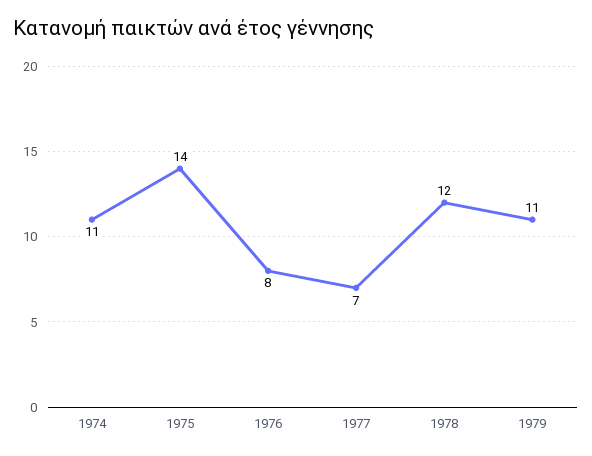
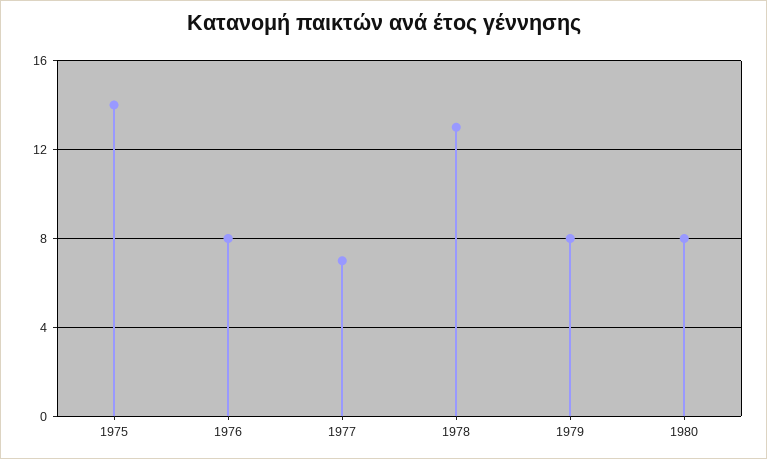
1974: 11 -> none
1978: 12 -> 13
1979: 11 -> 8
1980: none -> 8

